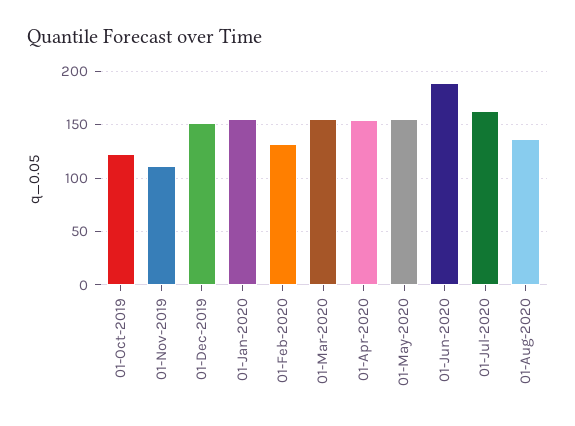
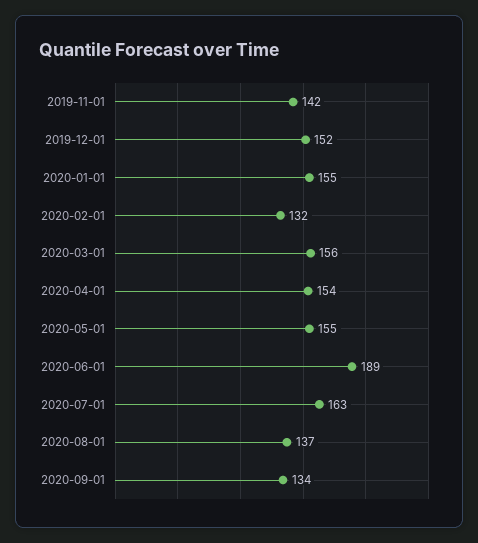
01-Oct-2019: 120 -> none
01-Nov-2019: 110 -> 142
2020-09-01: none -> 134

